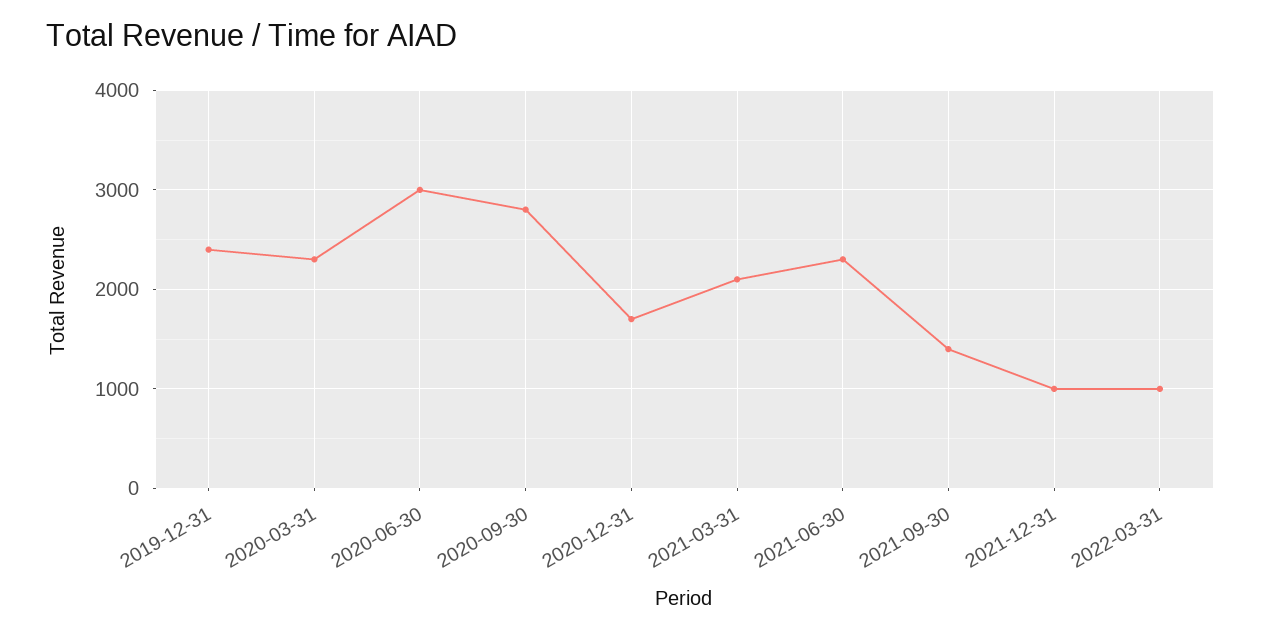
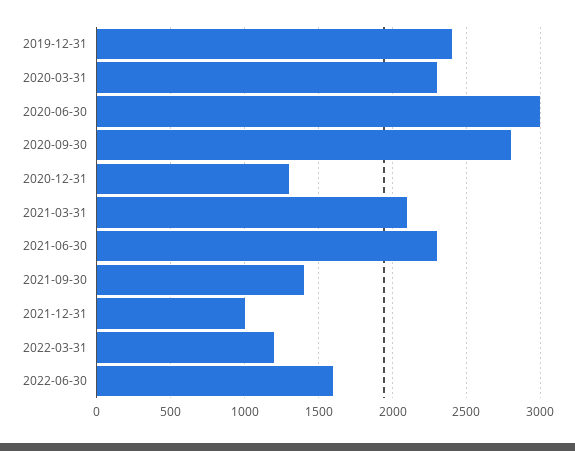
2020-12-31: 1700 -> 1300
2022-03-31: 1000 -> 1200
2022-06-30: none -> 1600

